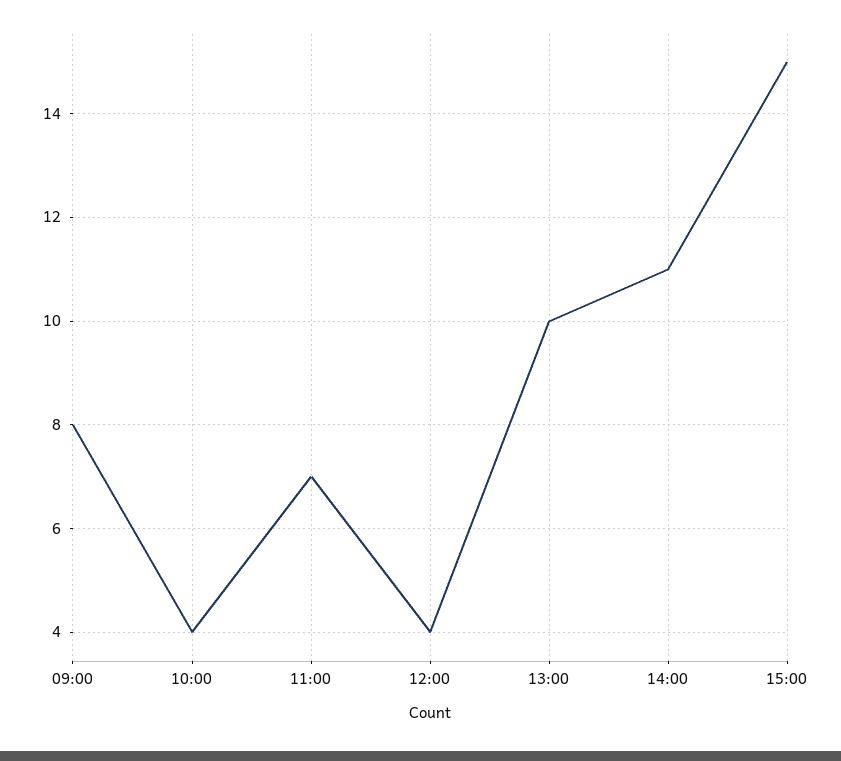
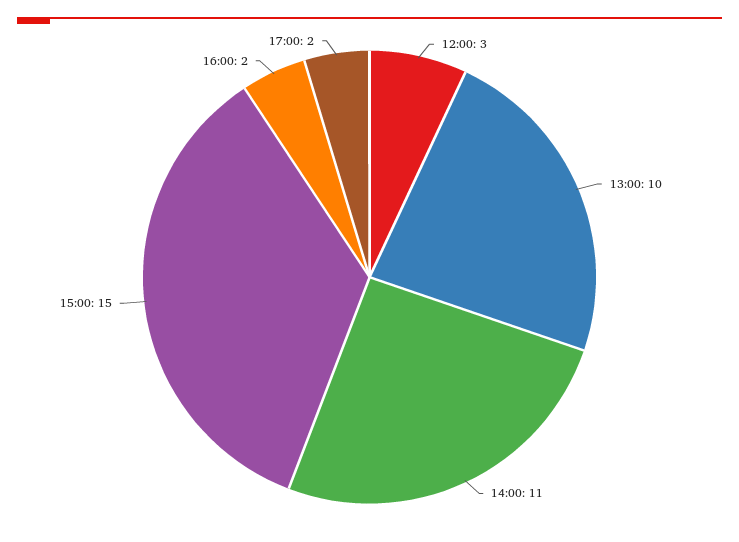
09:00: 8 -> none
10:00: 4 -> none
11:00: 7 -> none
12:00: 4 -> 3
16:00: none -> 2
17:00: none -> 2

